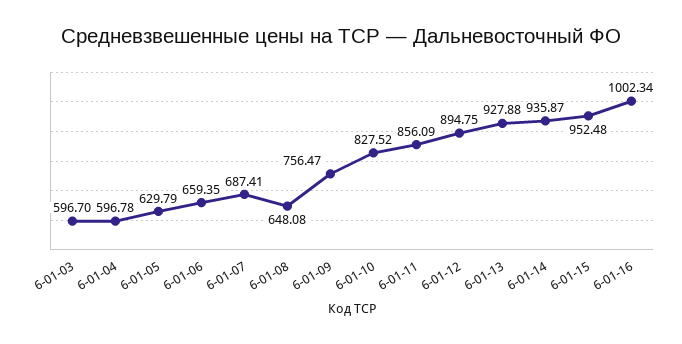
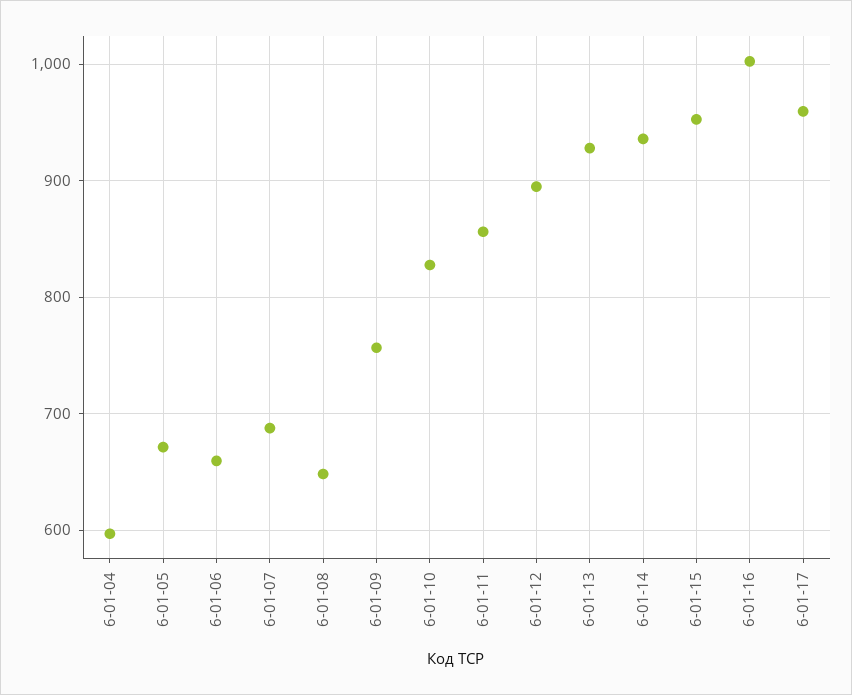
6-01-03: 596.7 -> none
6-01-05: 629.79 -> 670
6-01-17: none -> 960

